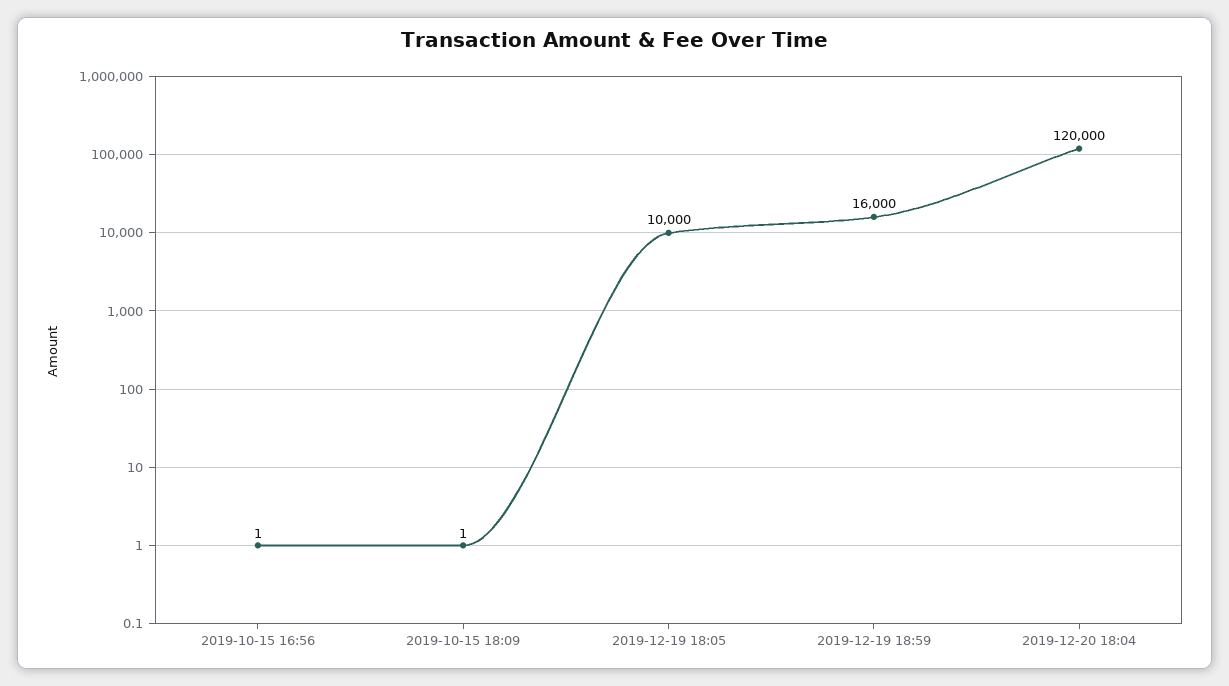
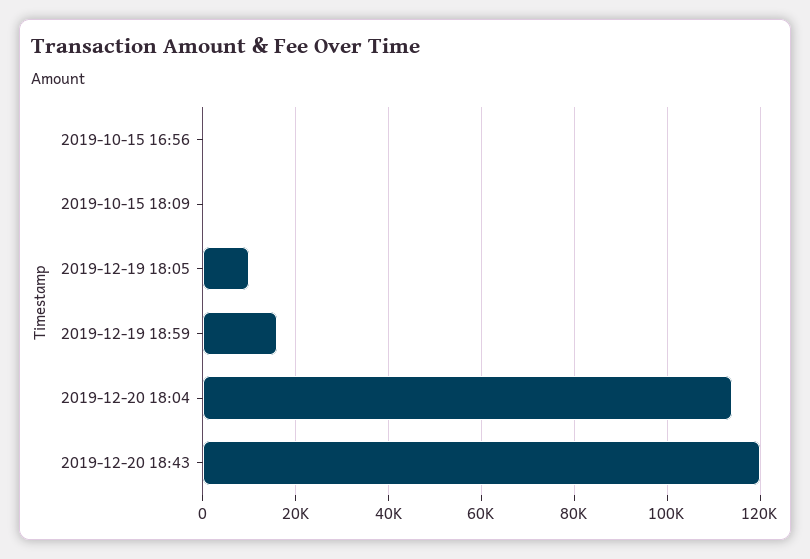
2019-12-20 18:04: 120000 -> 114000
2019-12-20 18:43: none -> 120000

